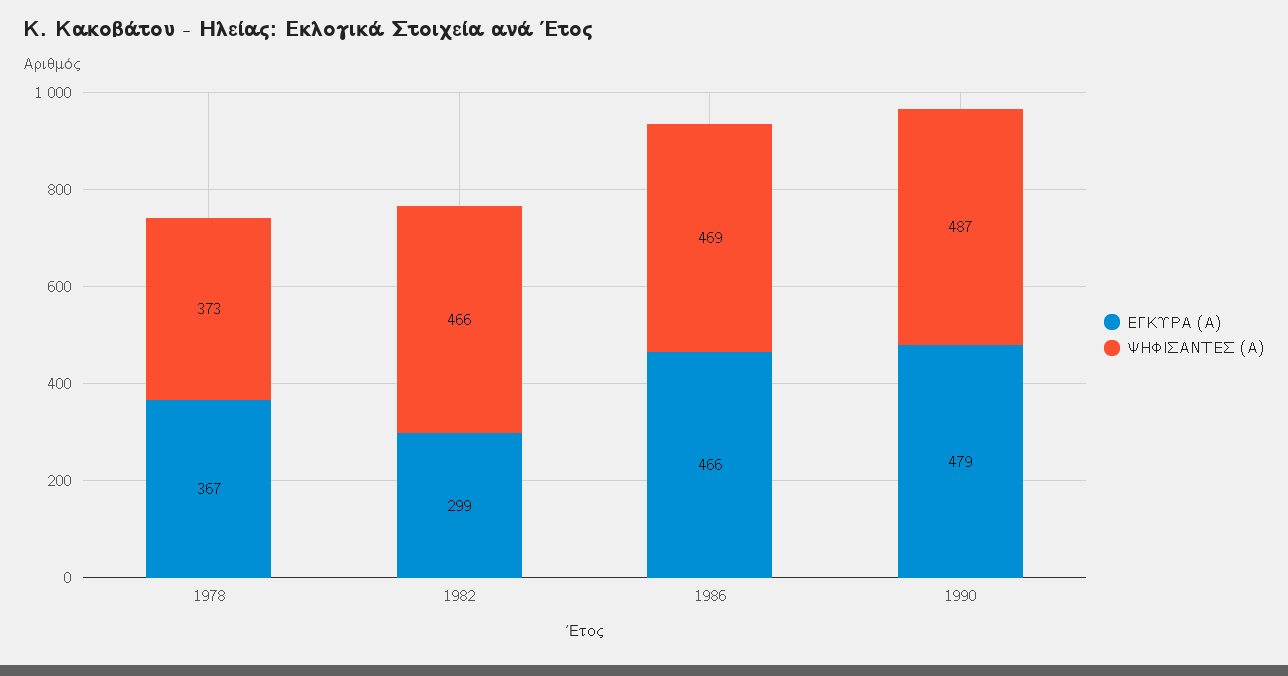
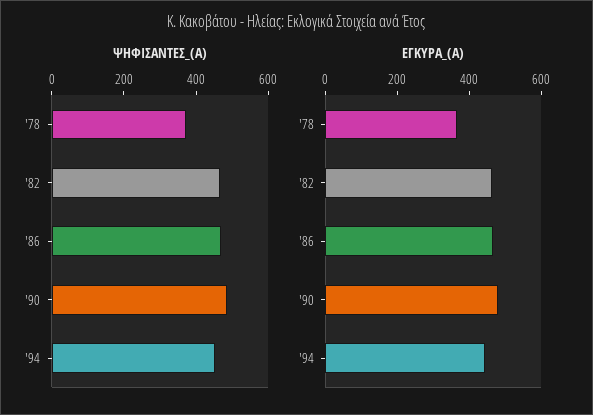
ΕΓΚΥΡΑ (Α), 1982: 299 -> 450
ΨΗΦΙΣΑΝΤΕΣ (Α), '94: none -> 450
ΕΓΚΥΡΑ (Α), '94: none -> 450

